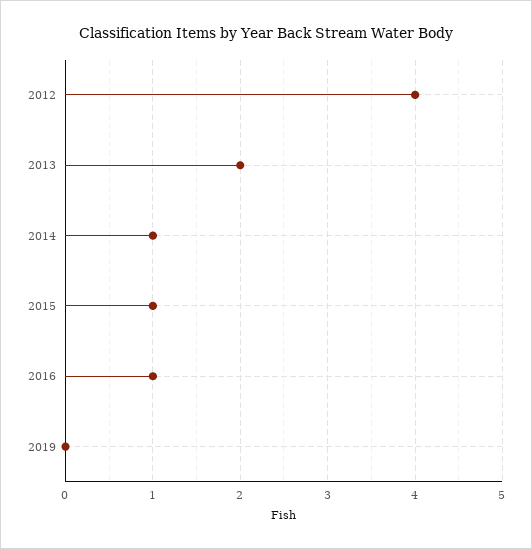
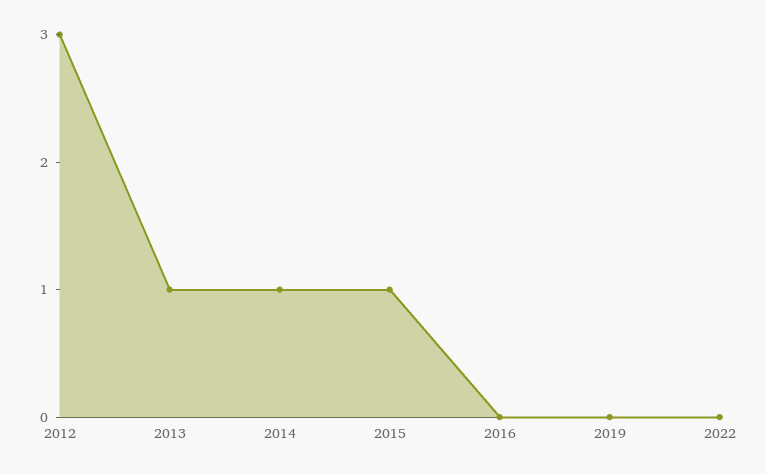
2012: 4 -> 3
2013: 2 -> 1
2016: 1 -> 0
2022: none -> 0

